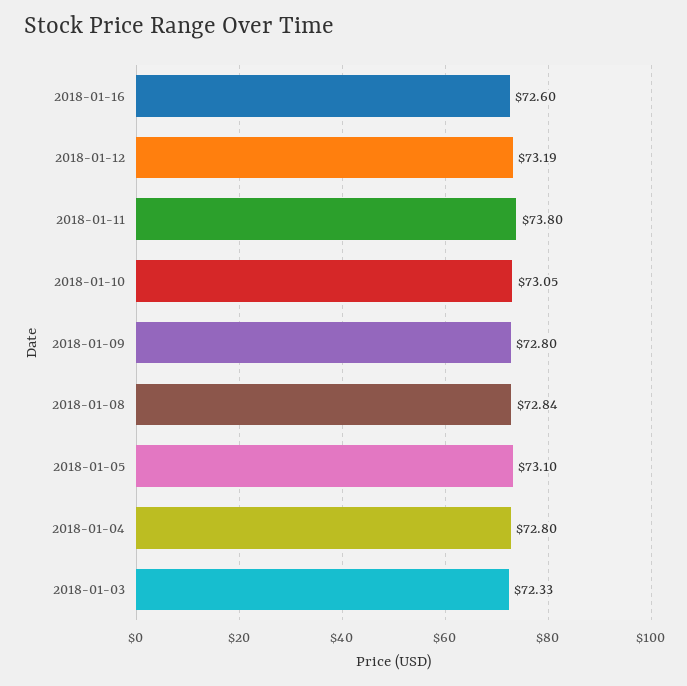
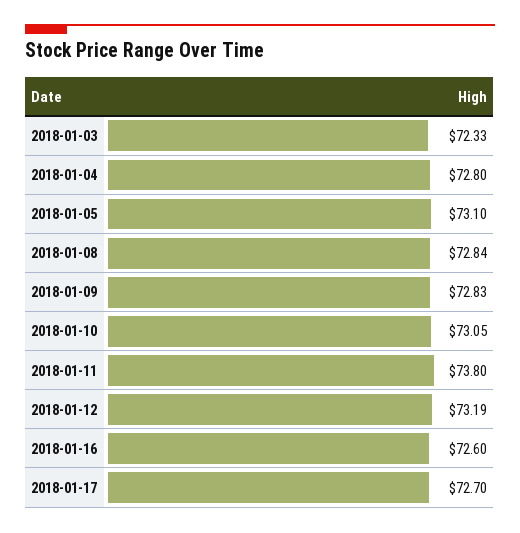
2018-01-09: 72.8 -> 72.83
2018-01-17: none -> 72.7

